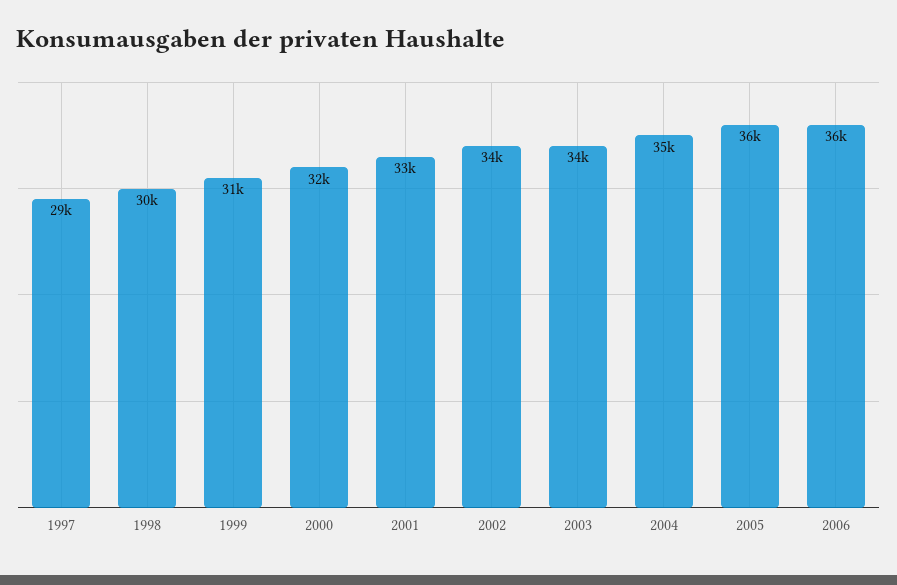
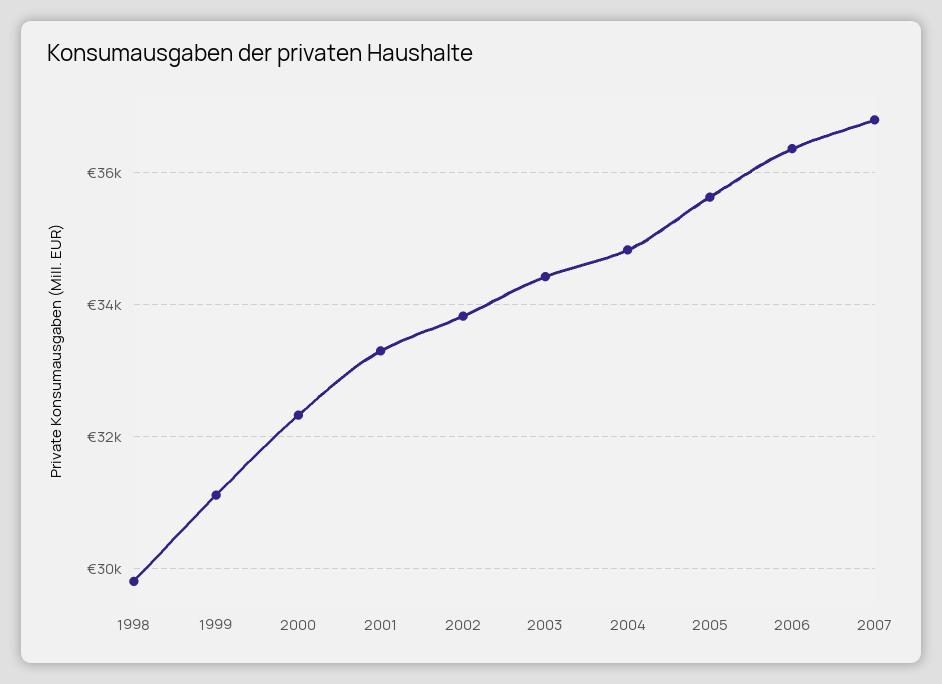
1997: 29000 -> none
2007: none -> 36800

